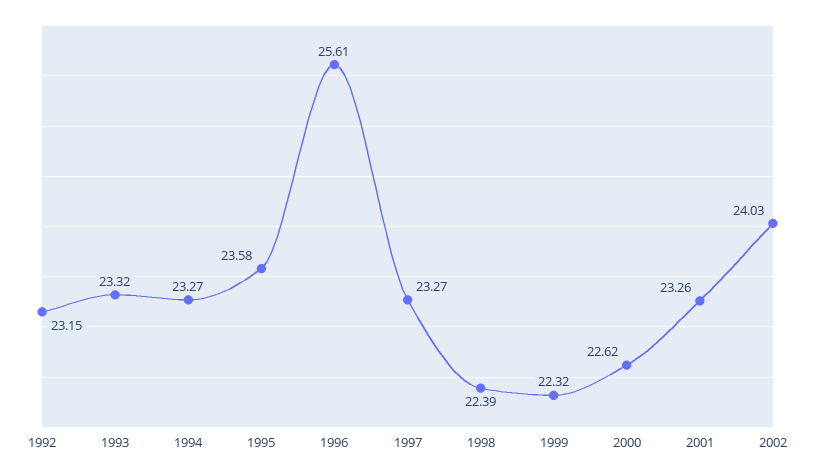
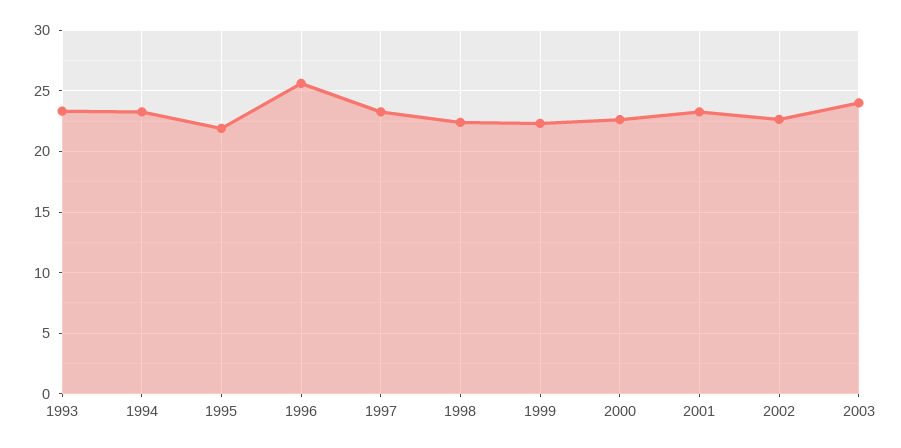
1992: 23.15 -> none
1995: 23.58 -> 22
2002: 24.03 -> 22.5
2003: none -> 24

